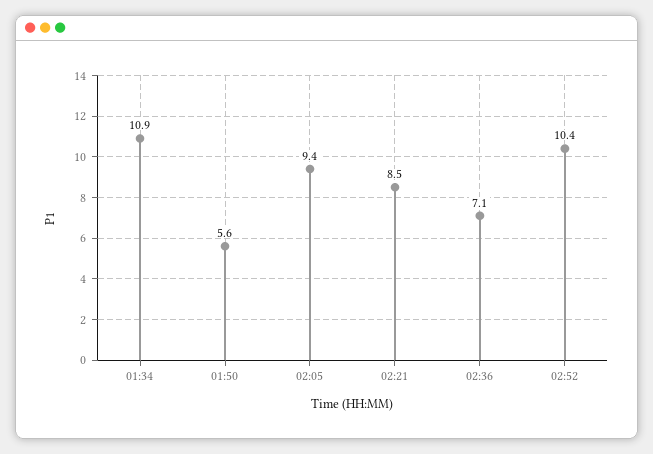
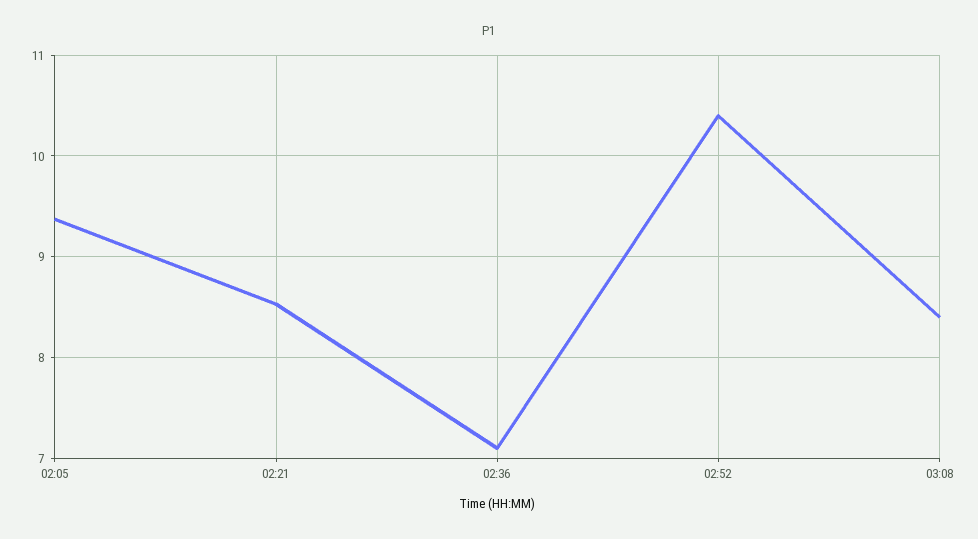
01:34: 10.9 -> none
01:50: 5.6 -> none
03:08: none -> 8.4

